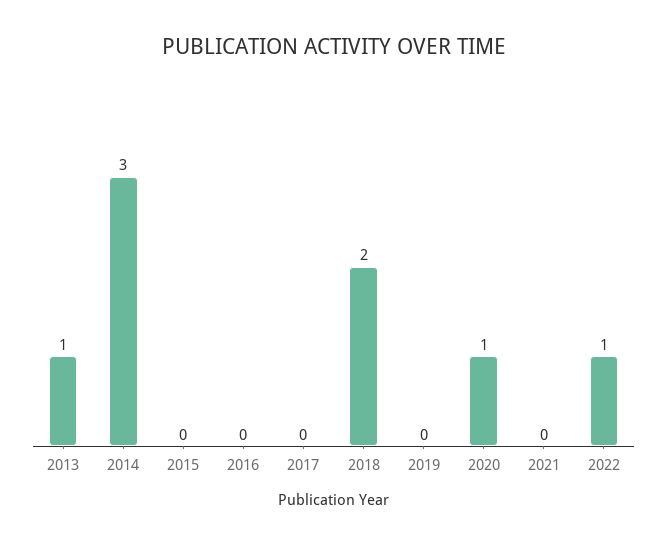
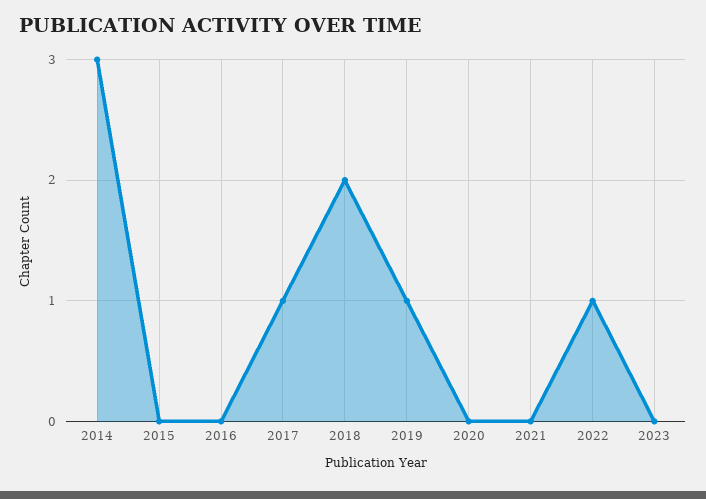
2013: 1 -> none
2017: 0 -> 1
2019: 0 -> 1
2020: 1 -> 0
2023: none -> 0

